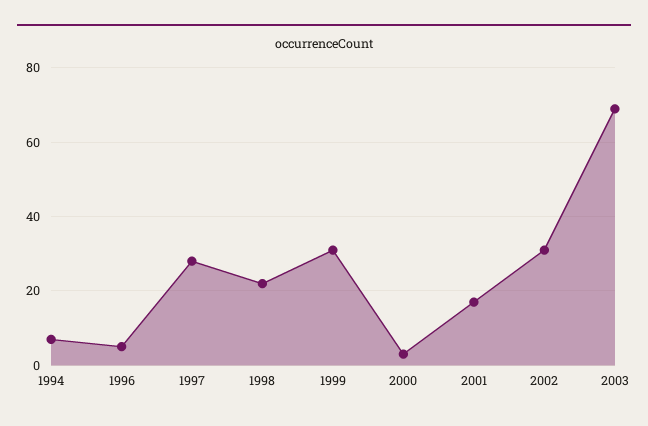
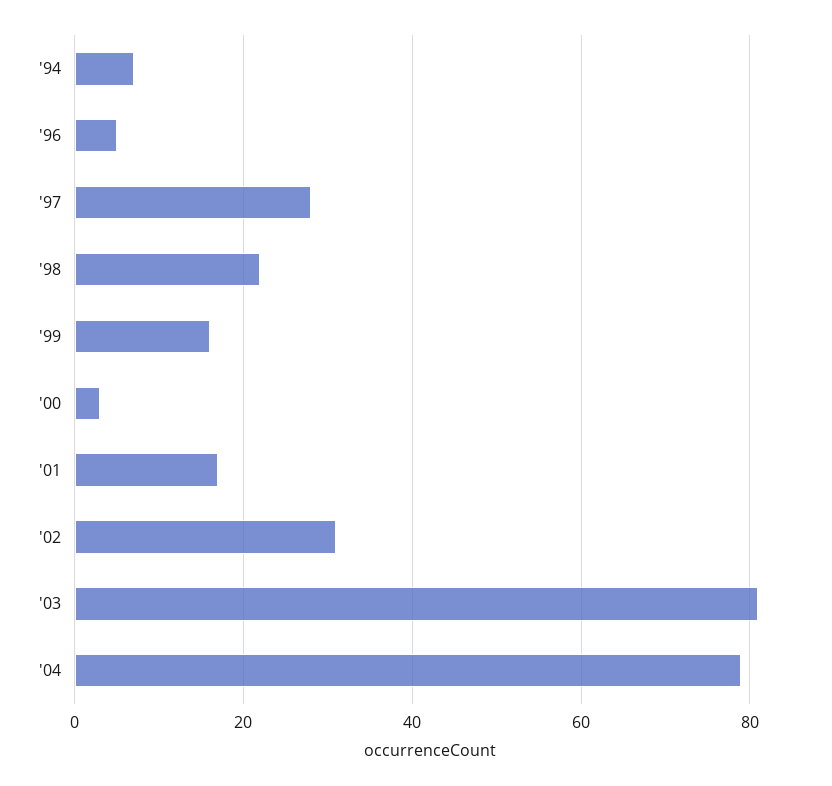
1999: 30 -> 15
2003: 70 -> 80
'04: none -> 80

